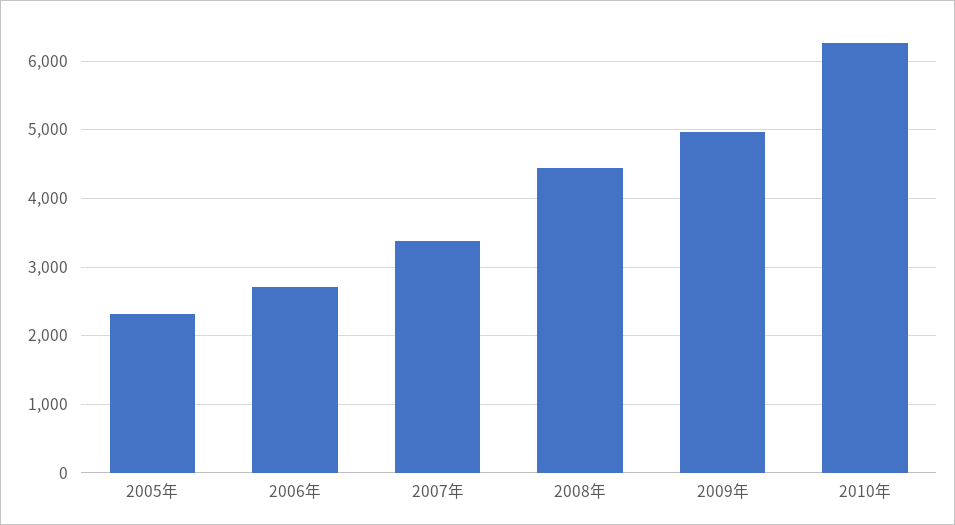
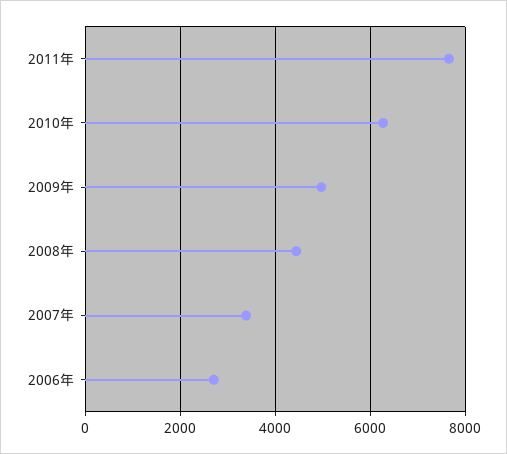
2005年: 2300 -> none
2011年: none -> 7600

